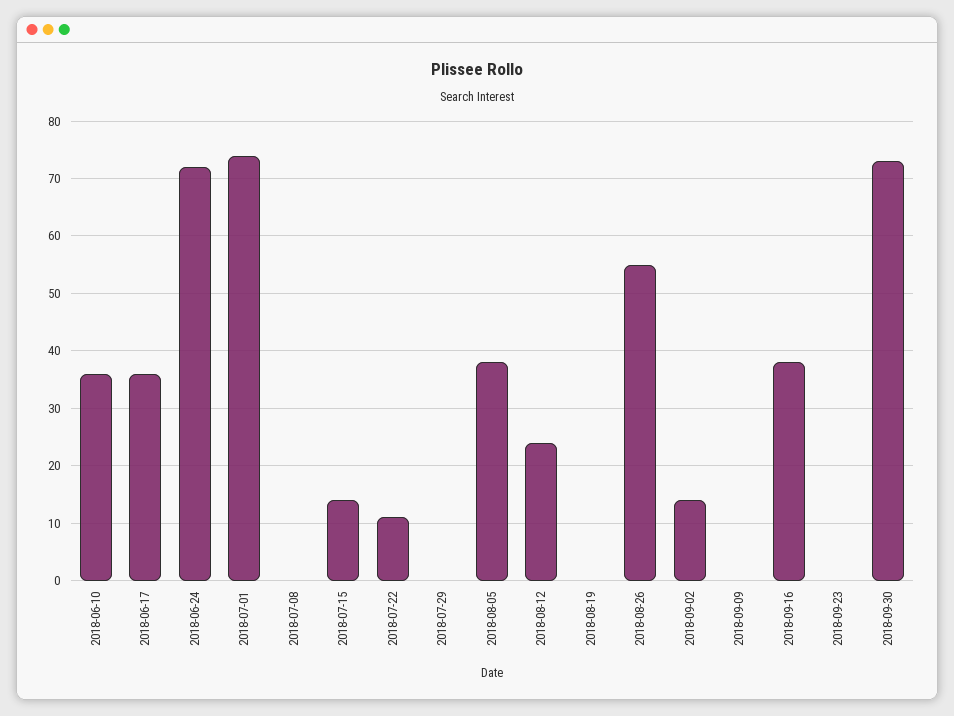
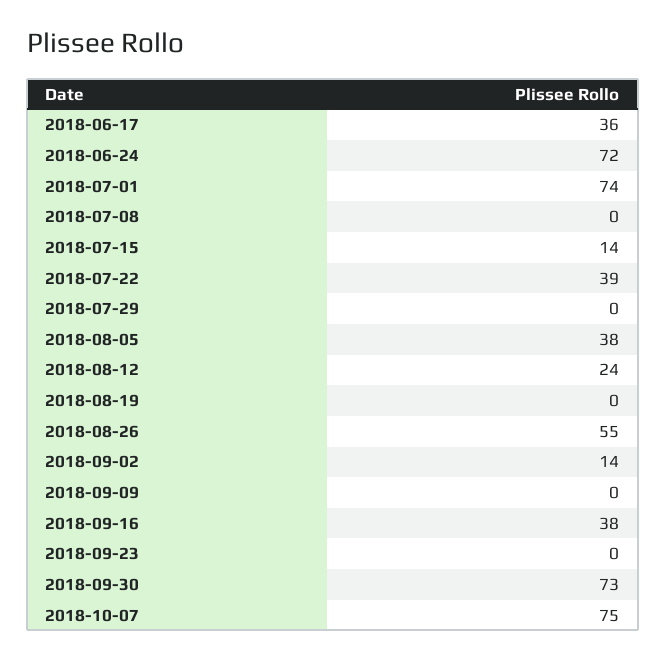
2018-06-10: 35 -> none
2018-07-22: 10 -> 39
2018-10-07: none -> 75

